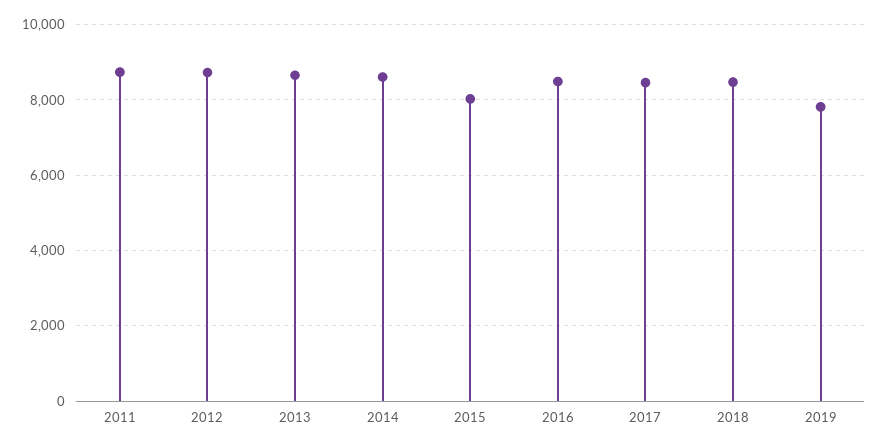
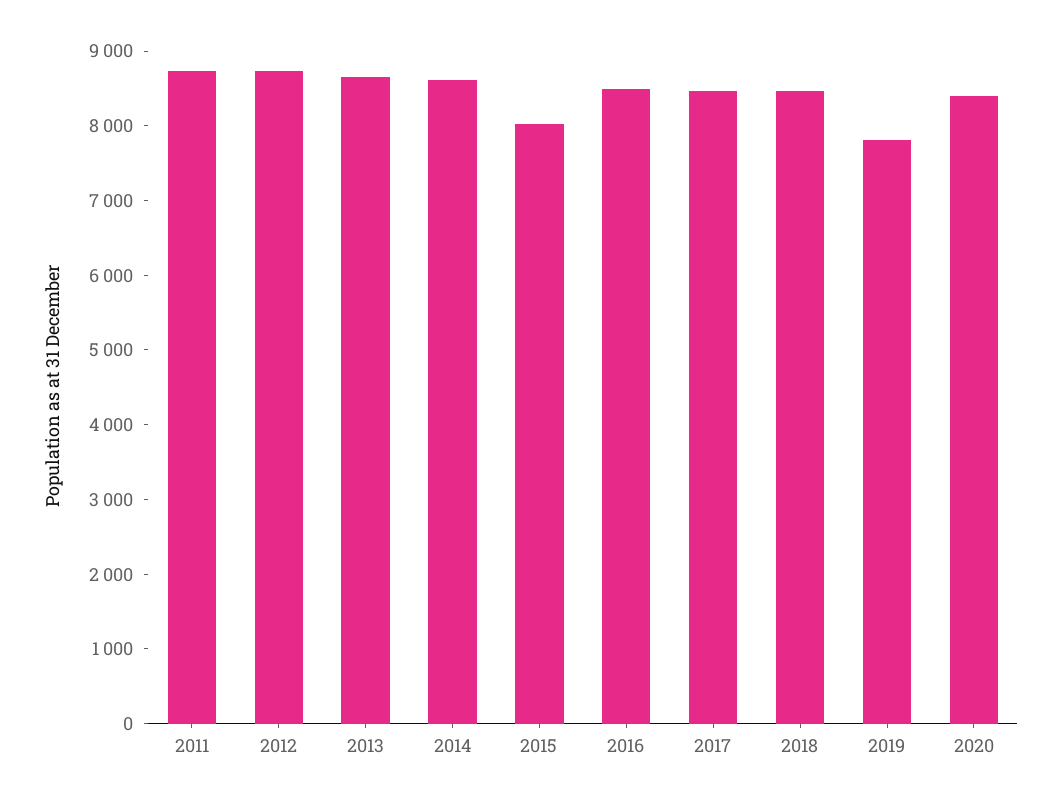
2020: none -> 8400

